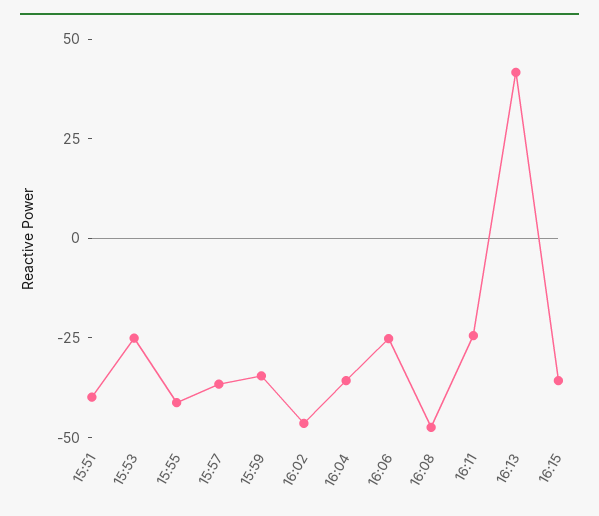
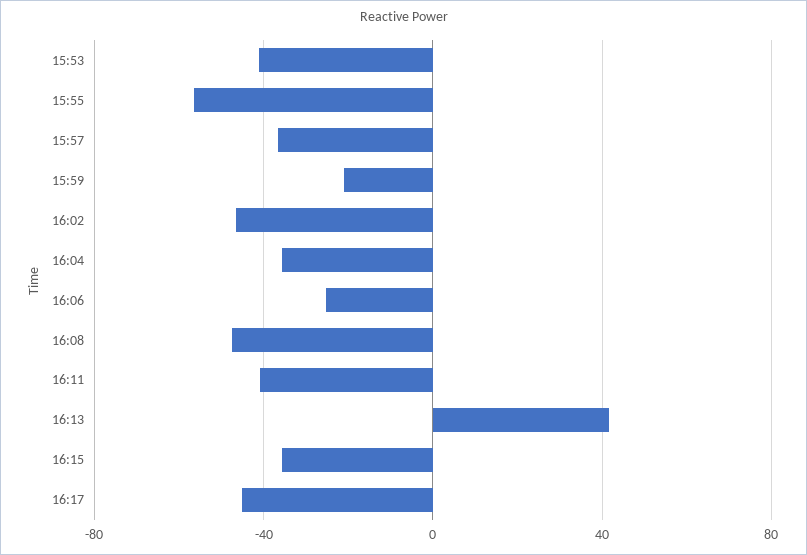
15:51: -40 -> none
15:53: -25 -> -40
15:55: -40 -> -55
15:59: -35 -> -20
16:11: -25 -> -40
16:17: none -> -45

